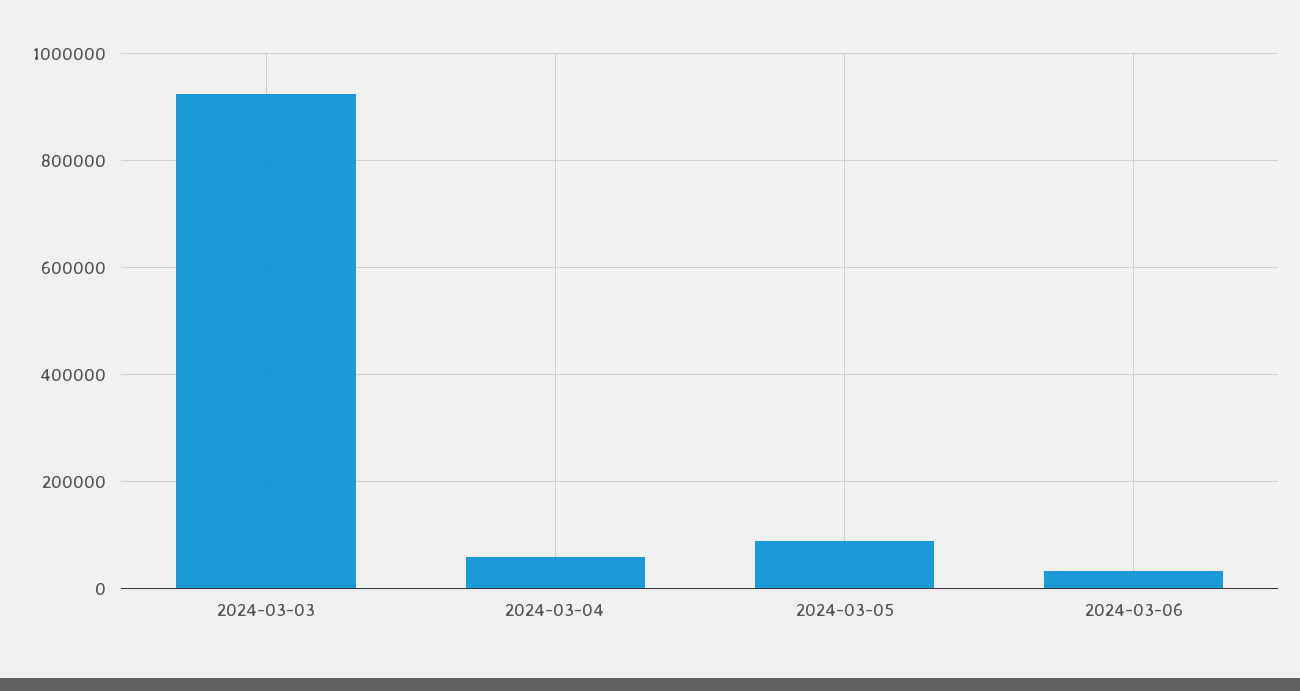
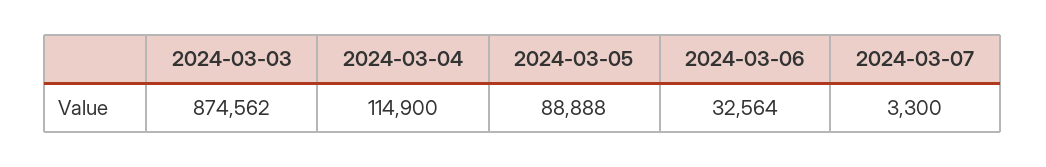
2024-03-03: 920000 -> 874562
2024-03-04: 60000 -> 114900
2024-03-07: none -> 3300

